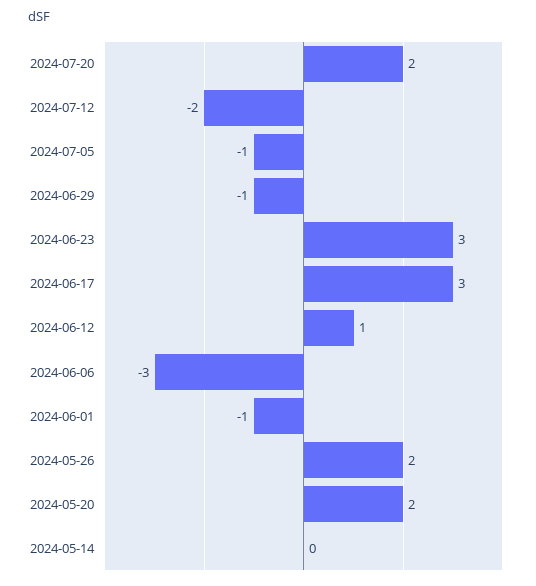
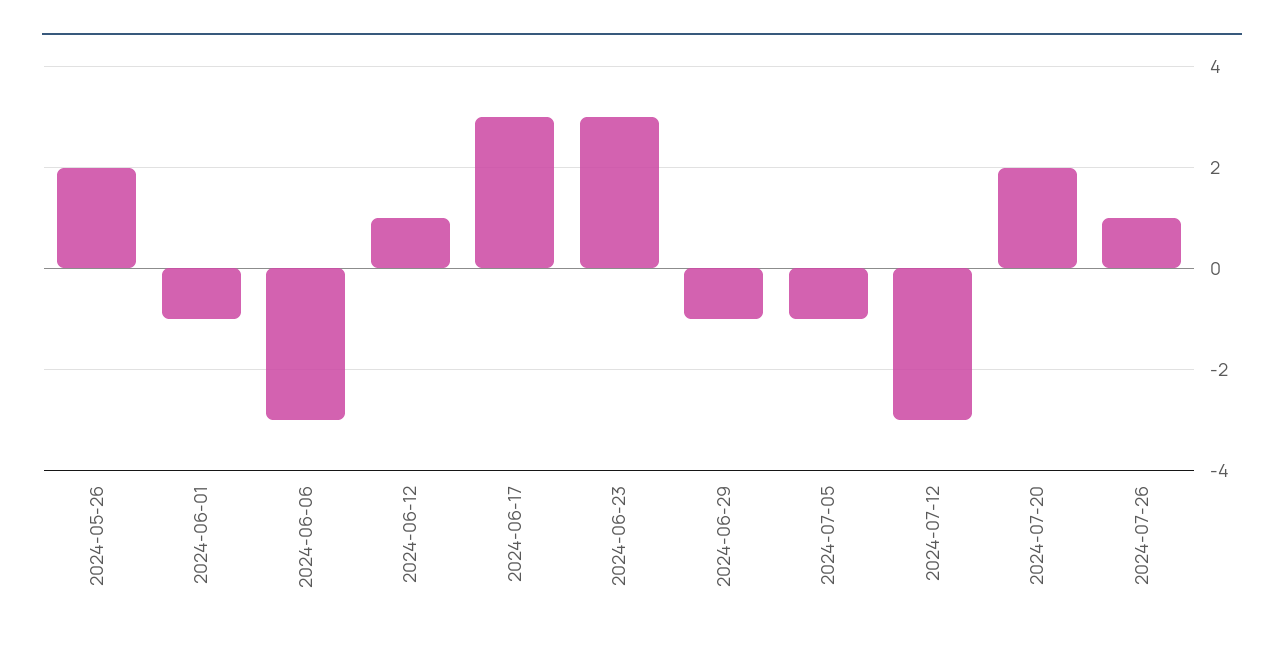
2024-07-12: -2 -> -3
2024-05-20: 2 -> none
2024-05-14: 0 -> none
2024-07-26: none -> 1

